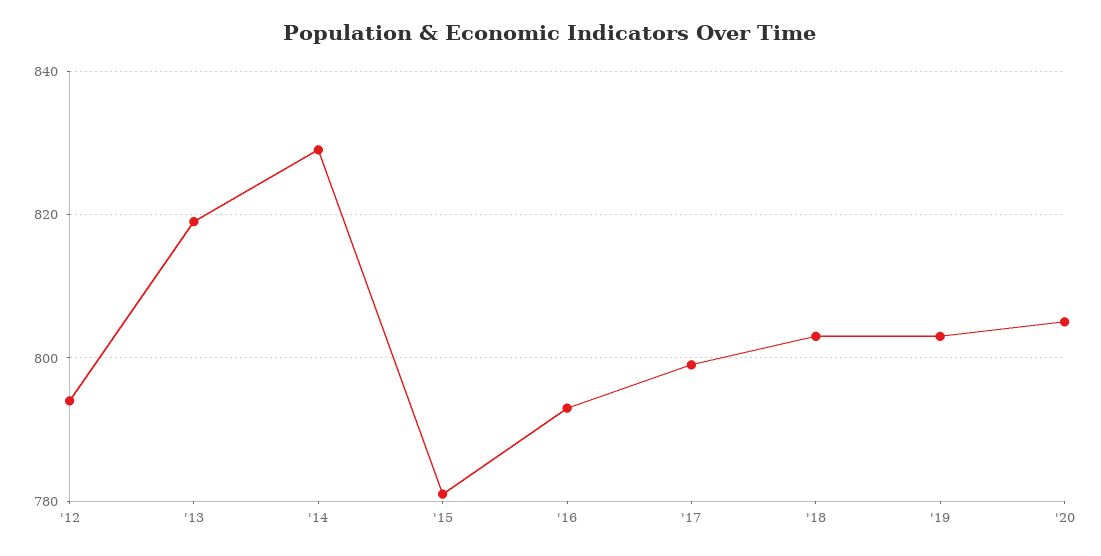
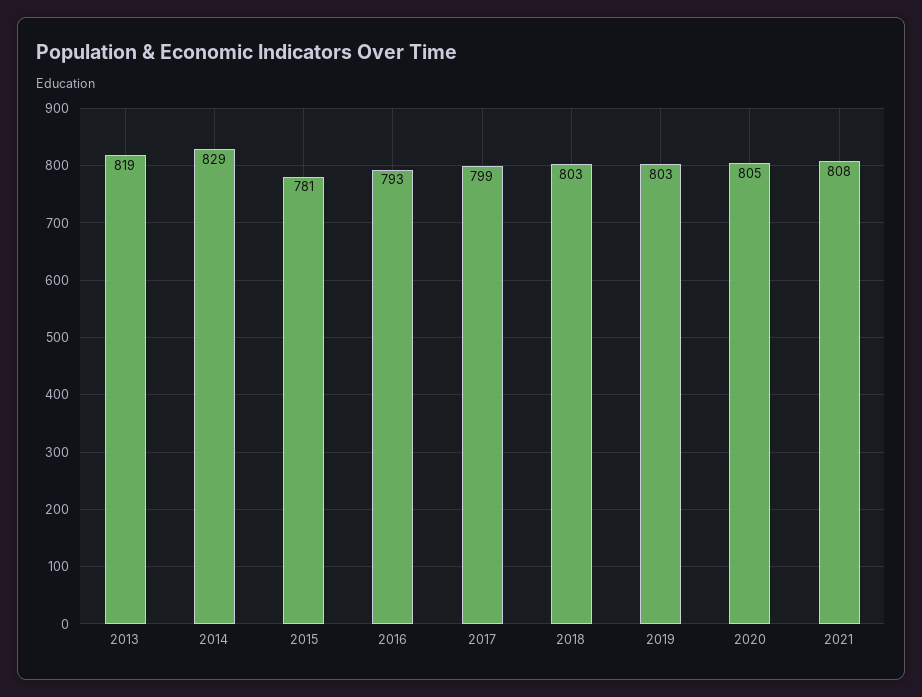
'12: 795 -> none
2021: none -> 808

